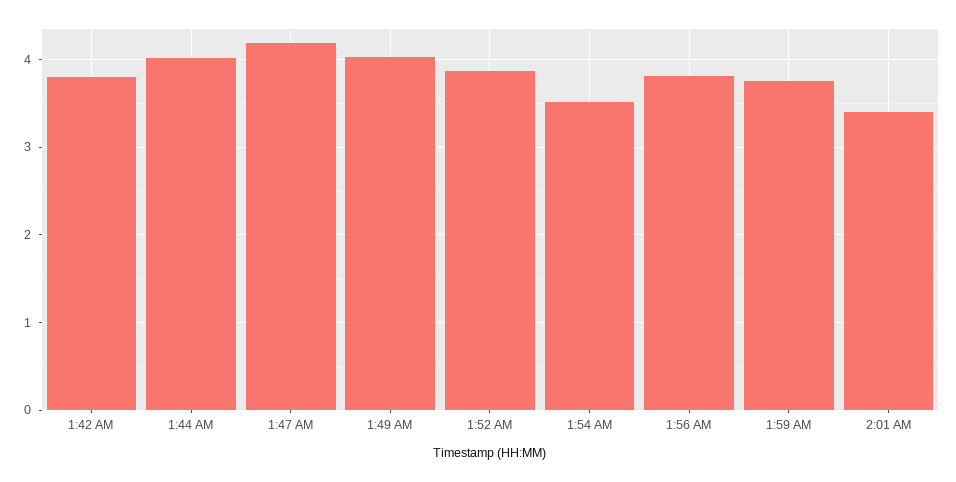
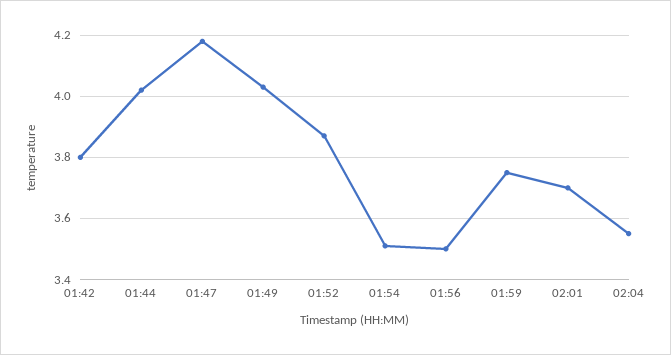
1:56 AM: 3.8 -> 3.5
2:01 AM: 3.4 -> 3.7
02:04: none -> 3.55

